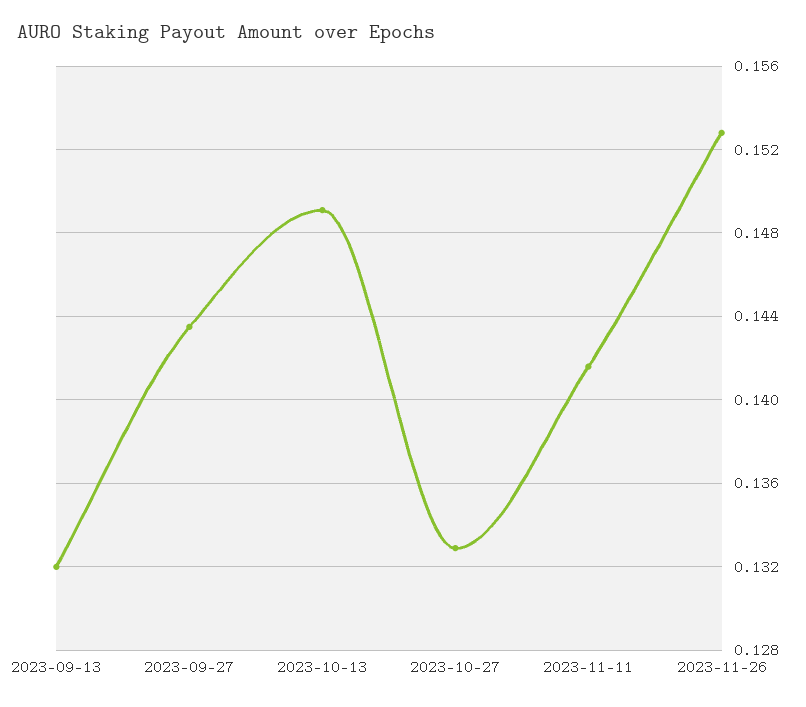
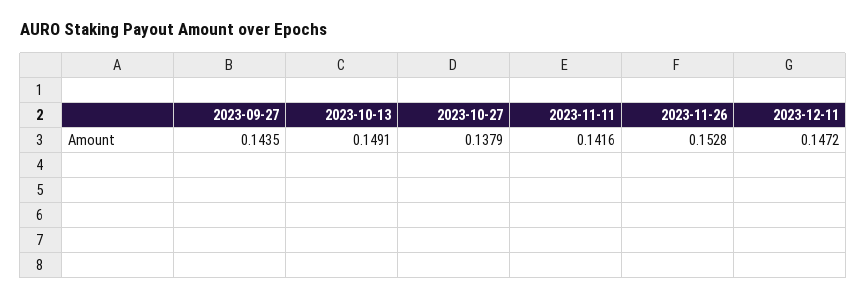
2023-09-13: 0.132 -> none
2023-10-27: 0.133 -> 0.1379
2023-12-11: none -> 0.1472

